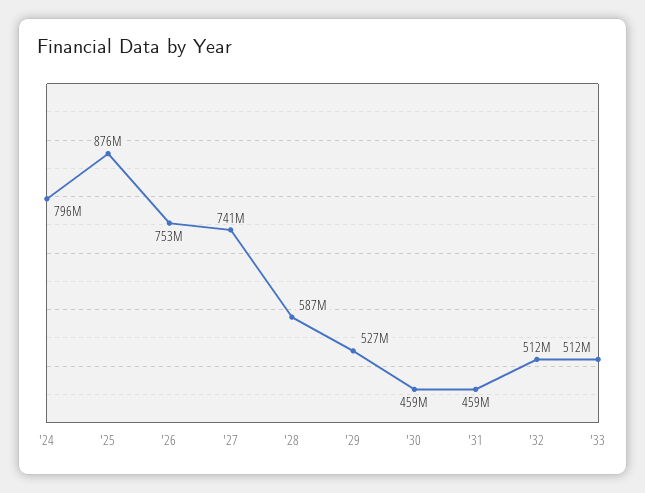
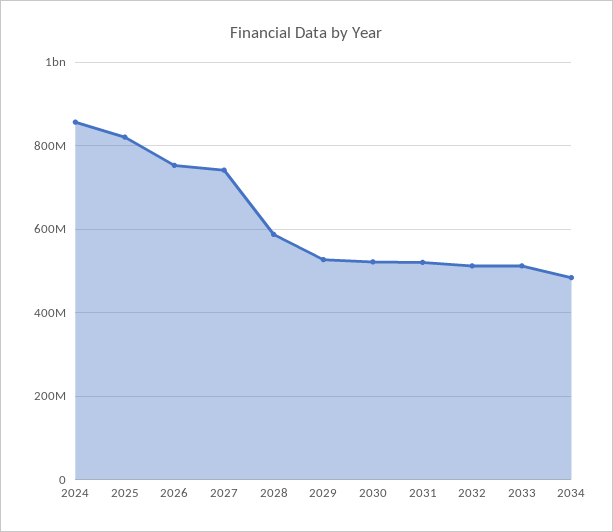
'24: 796000000 -> 860000000
'25: 876000000 -> 820000000
'30: 459000000 -> 520000000
'31: 459000000 -> 520000000
2034: none -> 480000000

